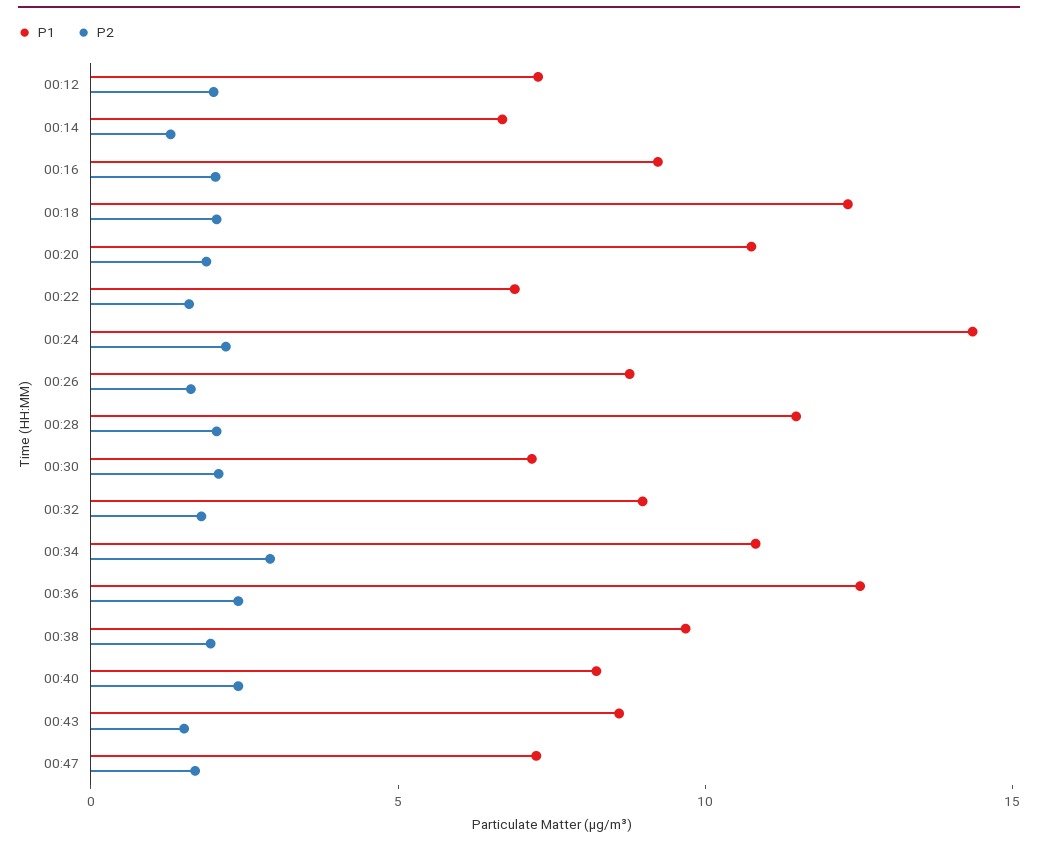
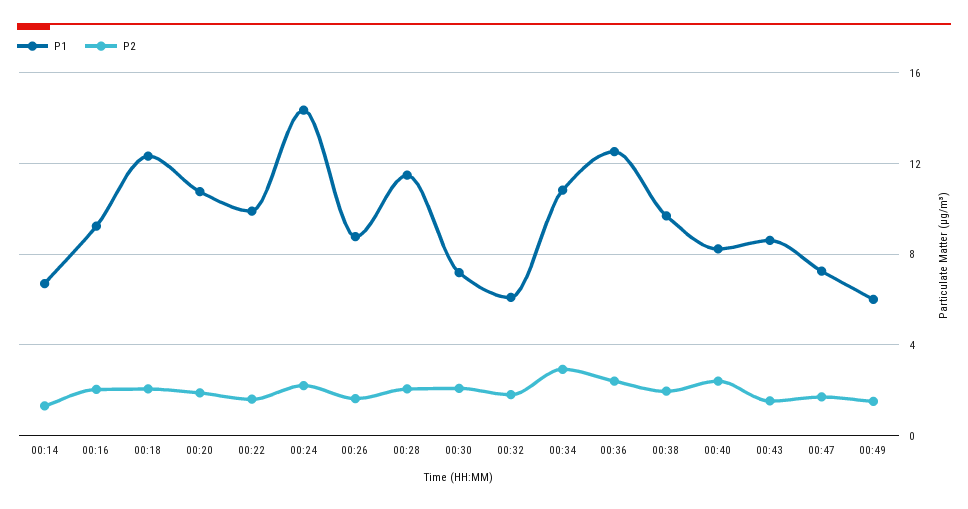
P1, 00:12: 7 -> none
P2, 00:12: 2 -> none
P1, 00:22: 7 -> 10
P1, 00:32: 9 -> 6
P1, 00:49: none -> 6
P2, 00:49: none -> 1.5

